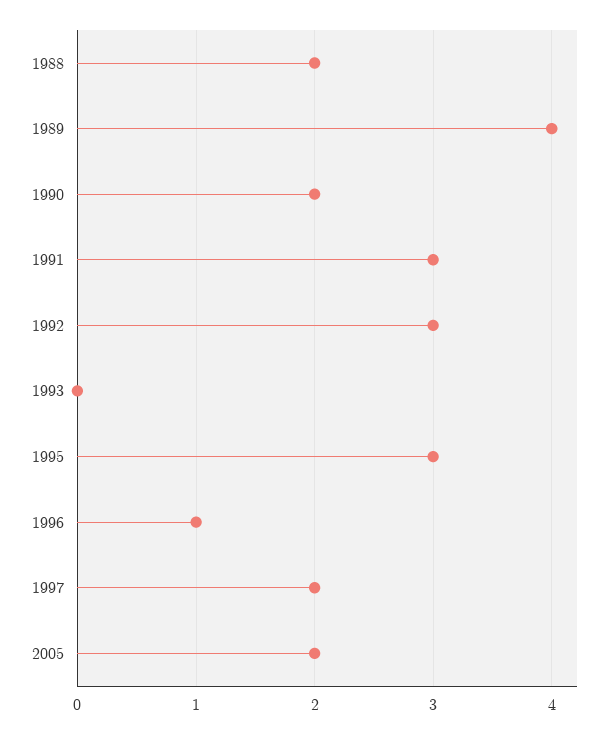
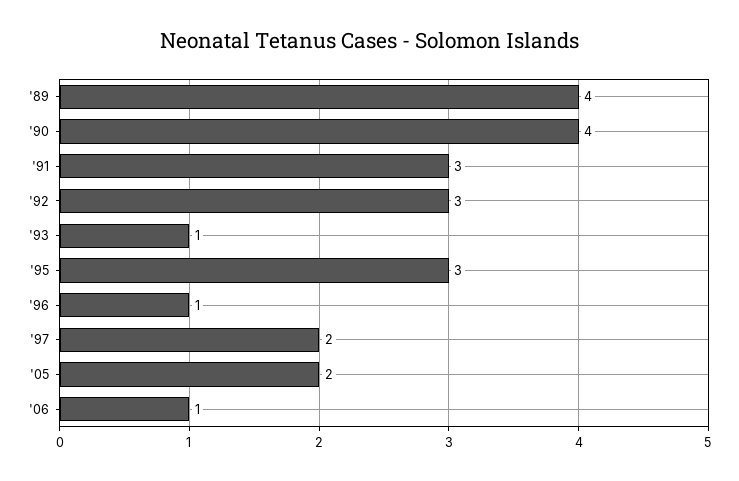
1988: 2 -> none
1990: 2 -> 4
1993: 0 -> 1
'06: none -> 1

